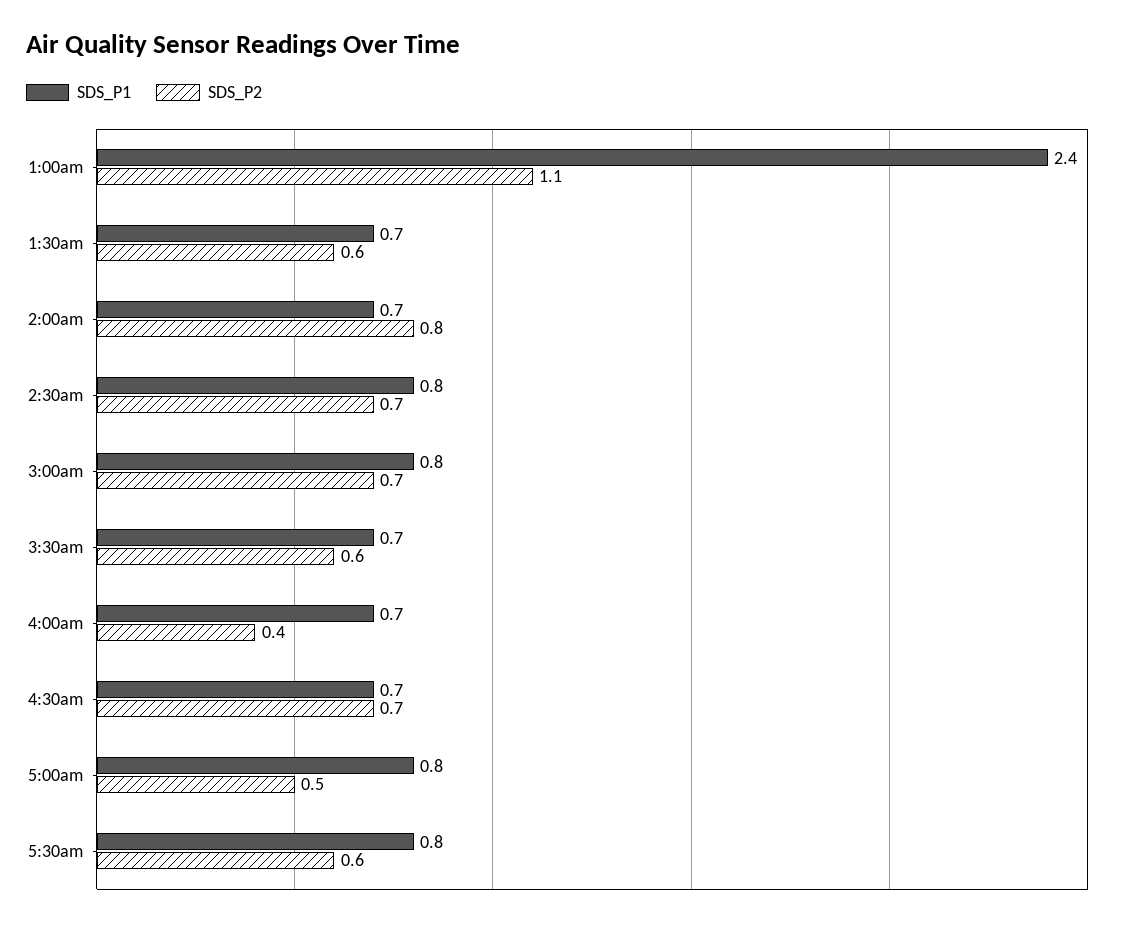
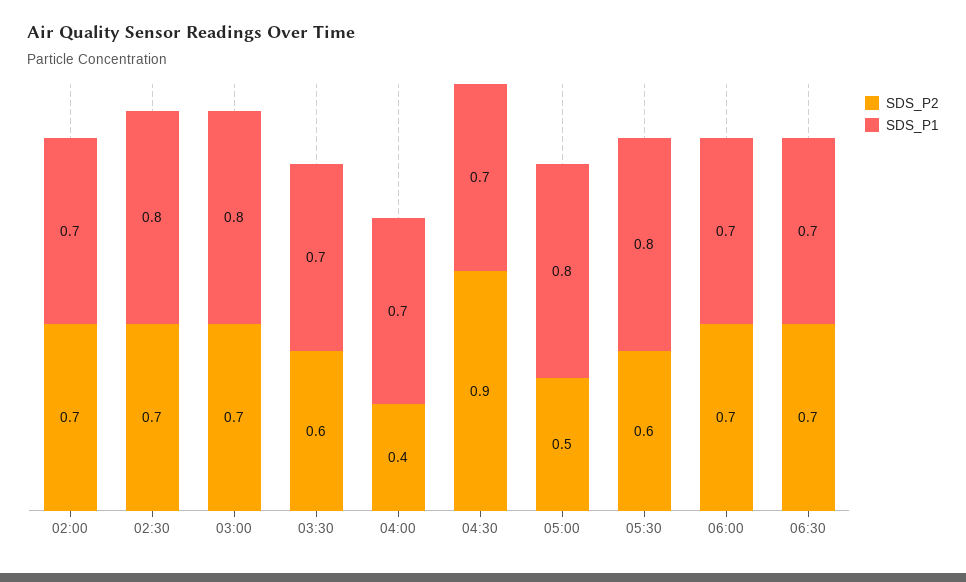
SDS_P1, 1:00am: 2.4 -> none
SDS_P2, 1:00am: 1.1 -> none
SDS_P1, 1:30am: 0.7 -> none
SDS_P2, 1:30am: 0.6 -> none
SDS_P2, 2:00am: 0.8 -> 0.7
SDS_P2, 4:30am: 0.7 -> 0.9
SDS_P2, 06:00: none -> 0.7
SDS_P1, 06:00: none -> 0.7
SDS_P2, 06:30: none -> 0.7
SDS_P1, 06:30: none -> 0.7

